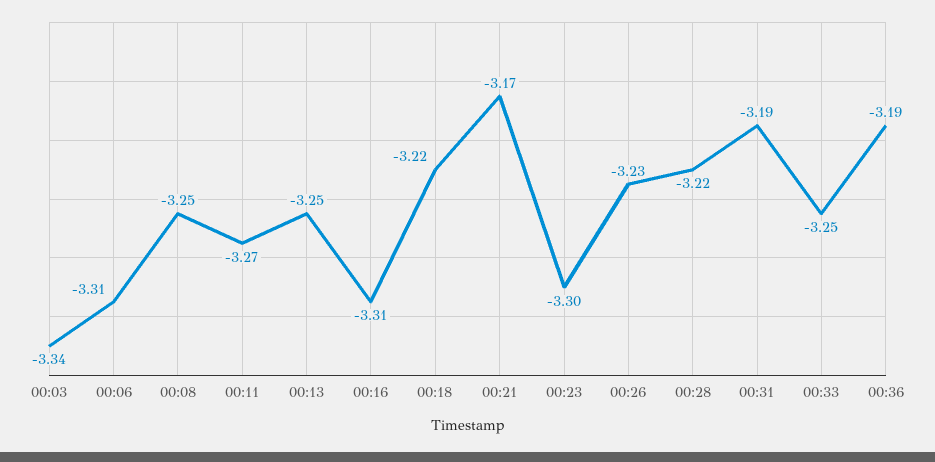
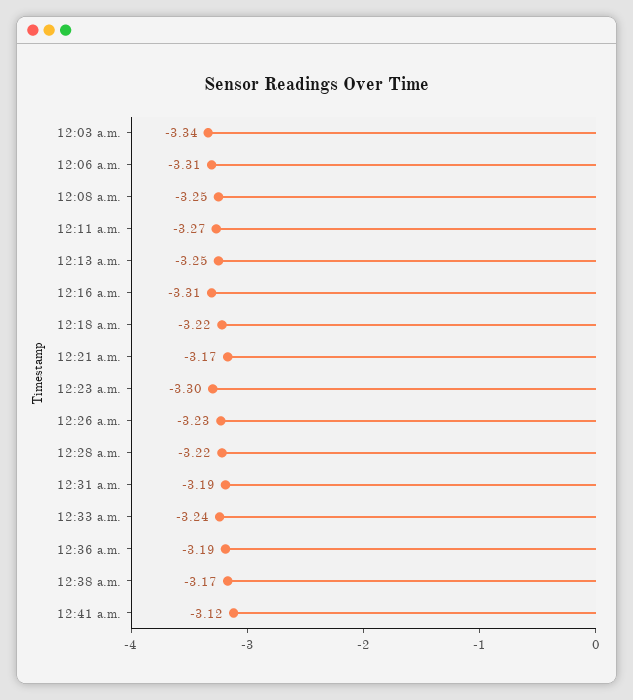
00:33: -3.25 -> -3.24
12:38 a.m.: none -> -3.17
12:41 a.m.: none -> -3.12

